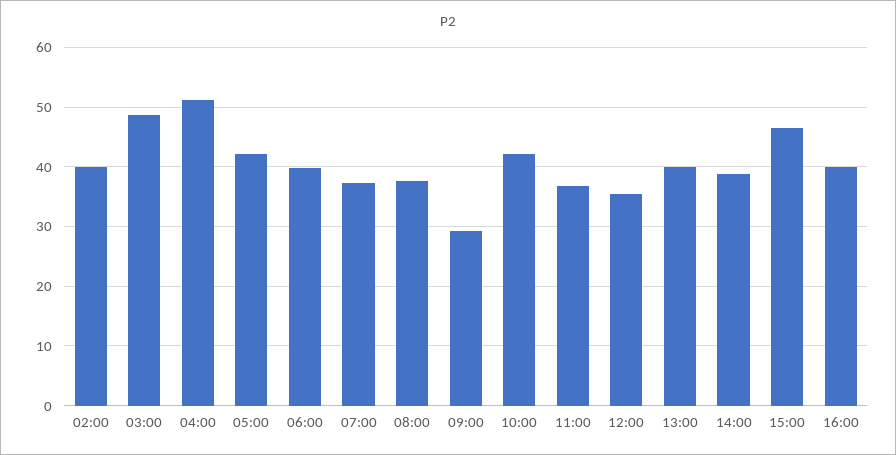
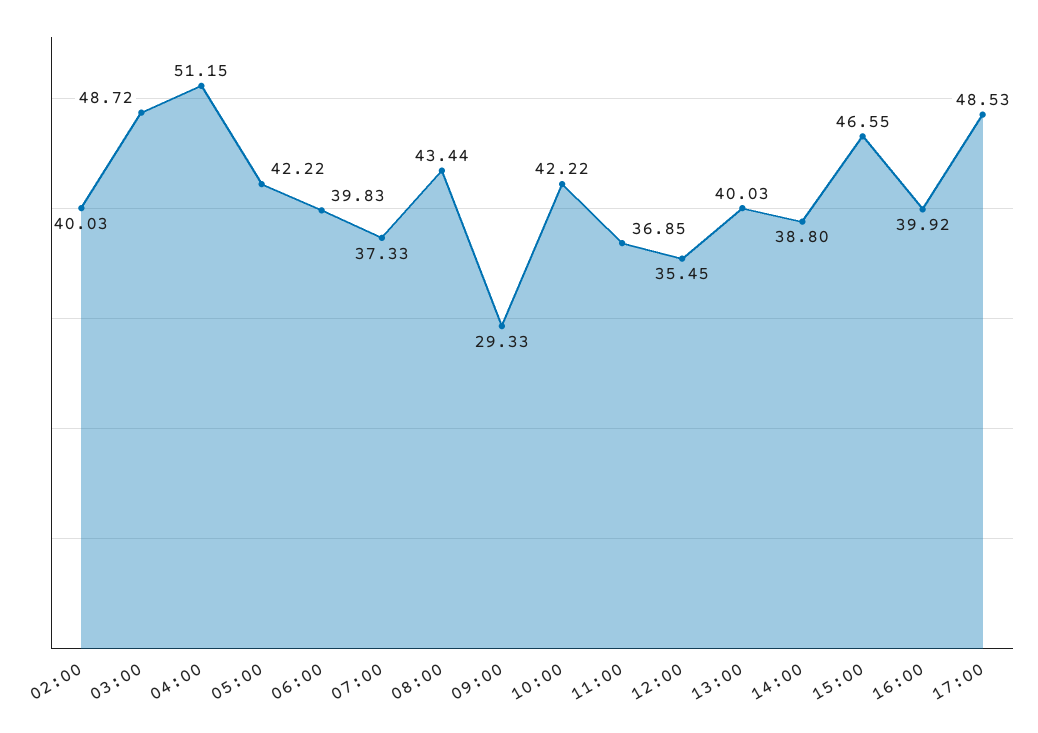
08:00: 38 -> 43.44
17:00: none -> 48.53

